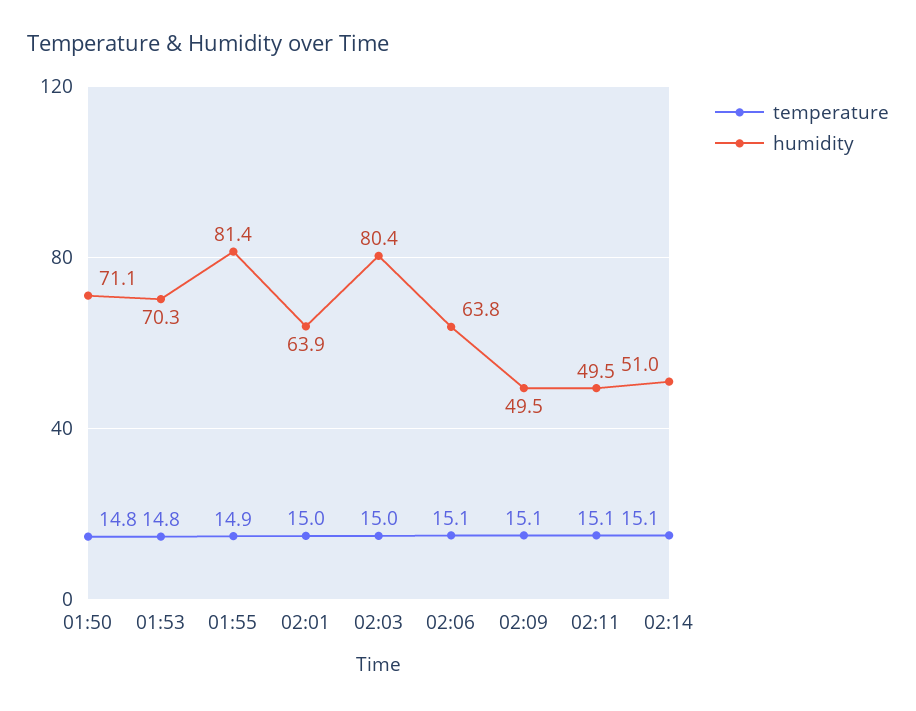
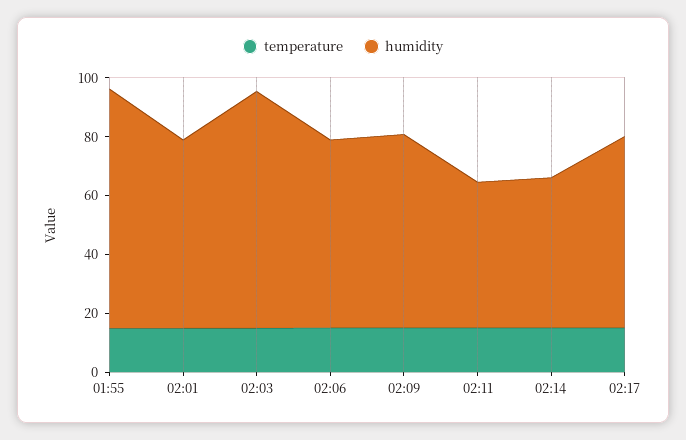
temperature, 01:50: 14.8 -> none
humidity, 01:50: 71.1 -> none
temperature, 01:53: 14.8 -> none
humidity, 01:53: 70.3 -> none
humidity, 02:09: 49.5 -> 65
temperature, 02:17: none -> 15
humidity, 02:17: none -> 65

